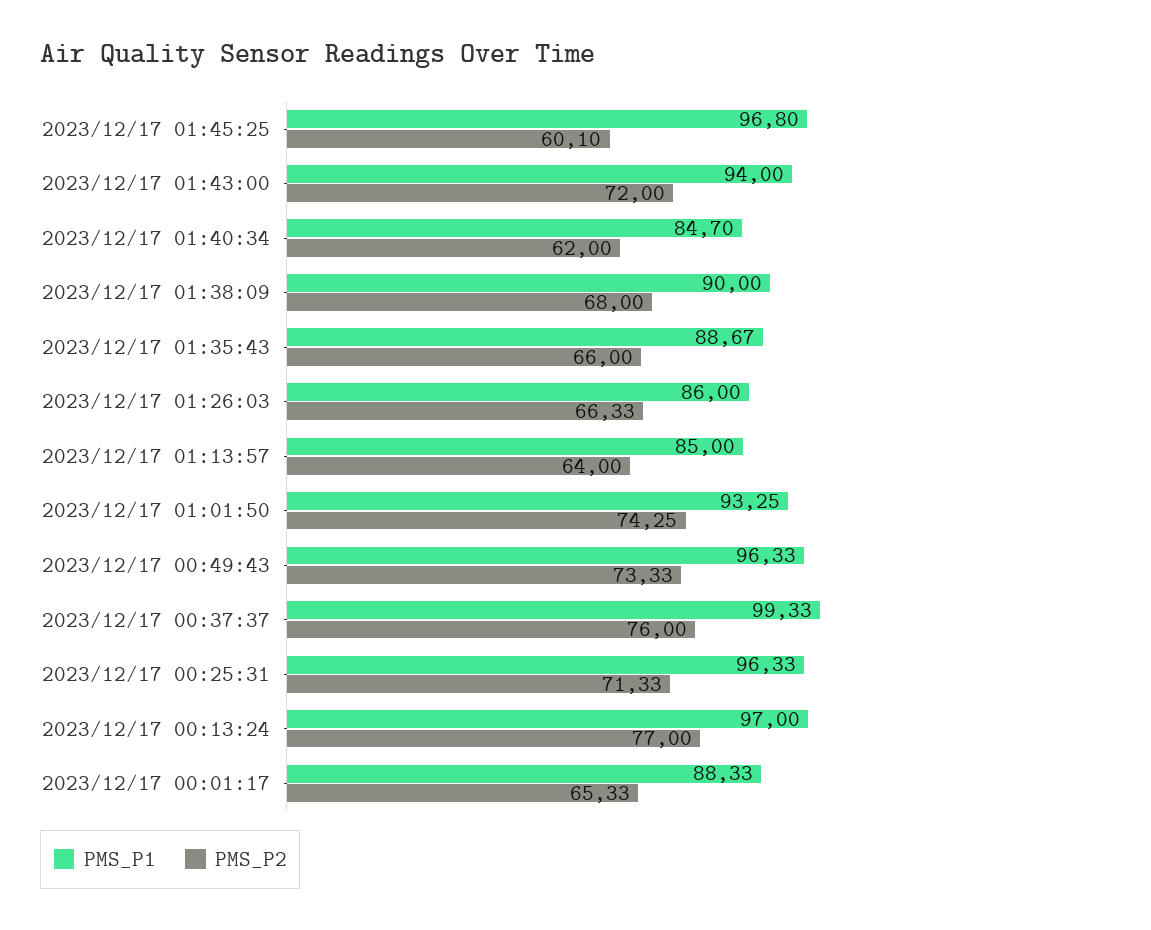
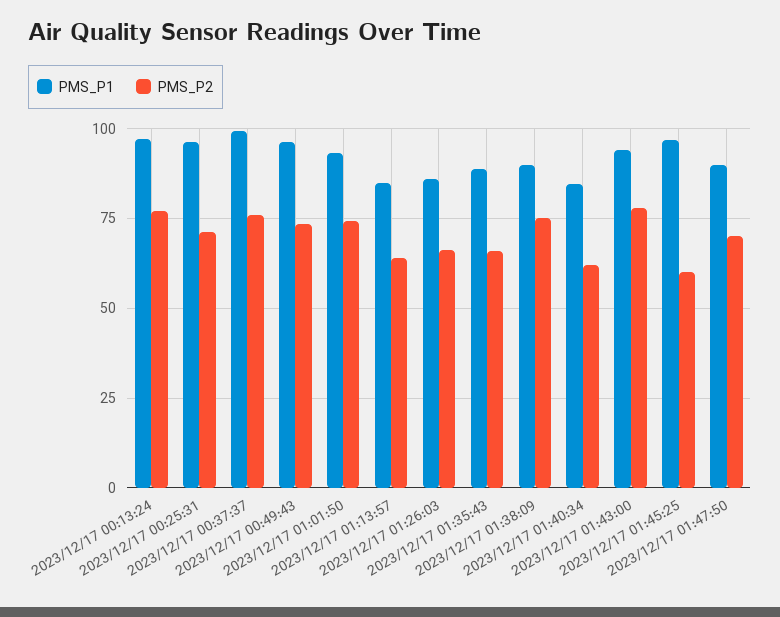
PMS_P2, 2023/12/17 01:43:00: 72 -> 77.5
PMS_P2, 2023/12/17 01:38:09: 68 -> 75
PMS_P1, 2023/12/17 00:01:17: 88.33 -> none
PMS_P2, 2023/12/17 00:01:17: 65.33 -> none
PMS_P1, 2023/12/17 01:47:50: none -> 90
PMS_P2, 2023/12/17 01:47:50: none -> 70

